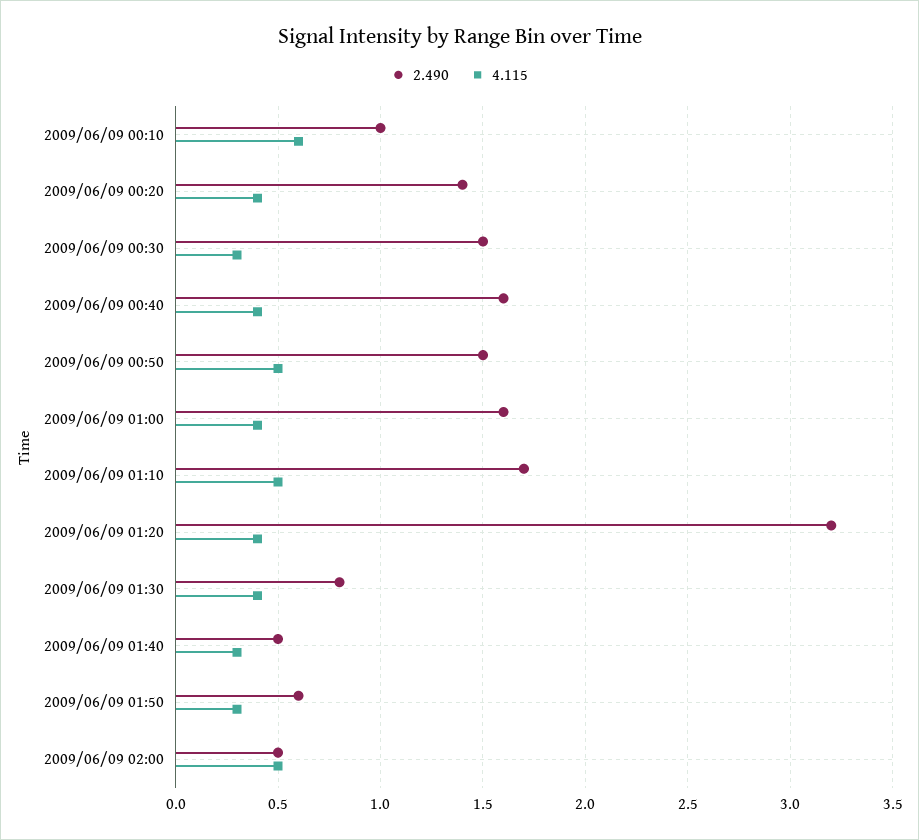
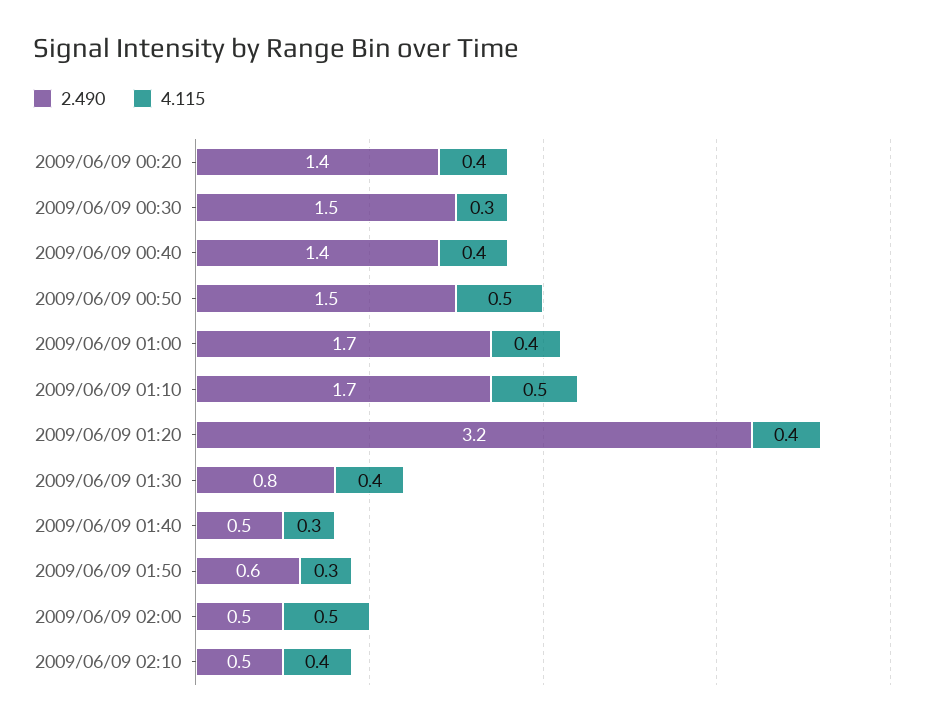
2.490, 2009/06/09 00:10: 1 -> none
4.115, 2009/06/09 00:10: 0.6 -> none
2.490, 2009/06/09 00:40: 1.6 -> 1.4
2.490, 2009/06/09 01:00: 1.6 -> 1.7
2.490, 2009/06/09 02:10: none -> 0.5
4.115, 2009/06/09 02:10: none -> 0.4

